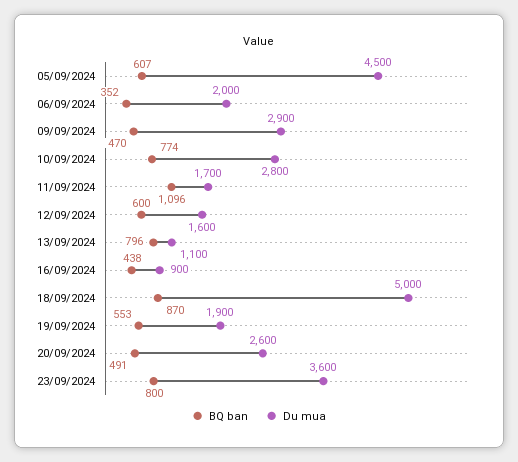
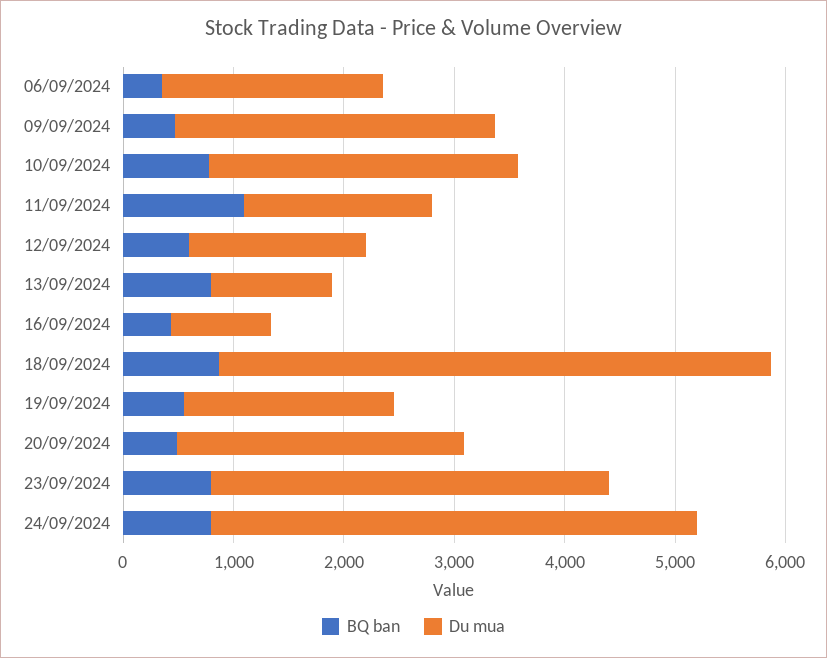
BQ ban, 05/09/2024: 607 -> none
Du mua, 05/09/2024: 4500 -> none
BQ ban, 24/09/2024: none -> 800
Du mua, 24/09/2024: none -> 4400

